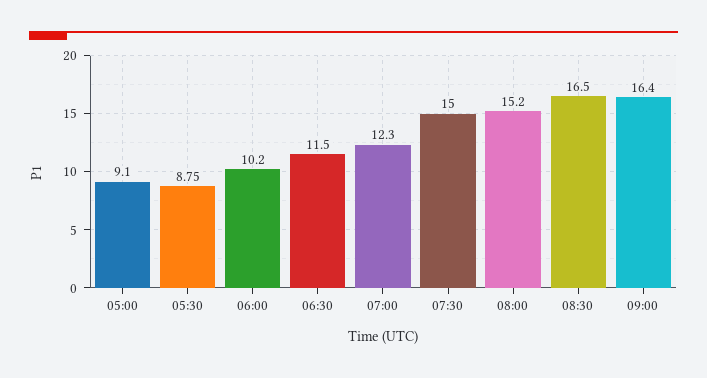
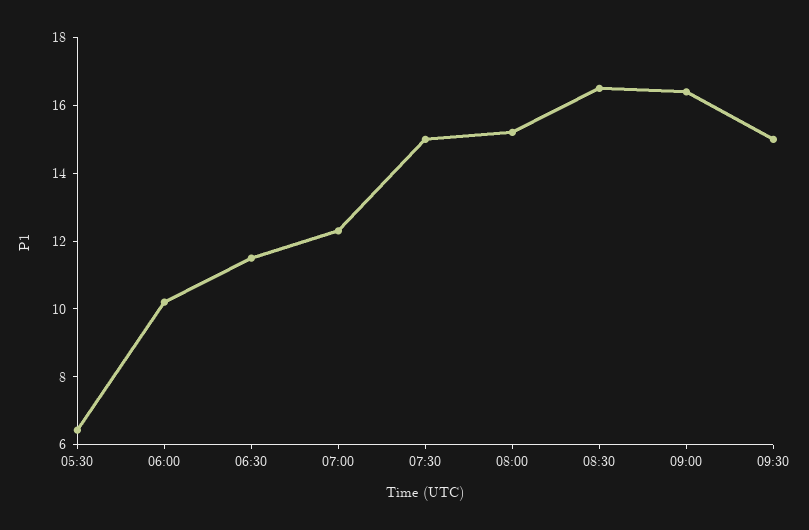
05:00: 9.1 -> none
05:30: 8.75 -> 6.5
09:30: none -> 15

